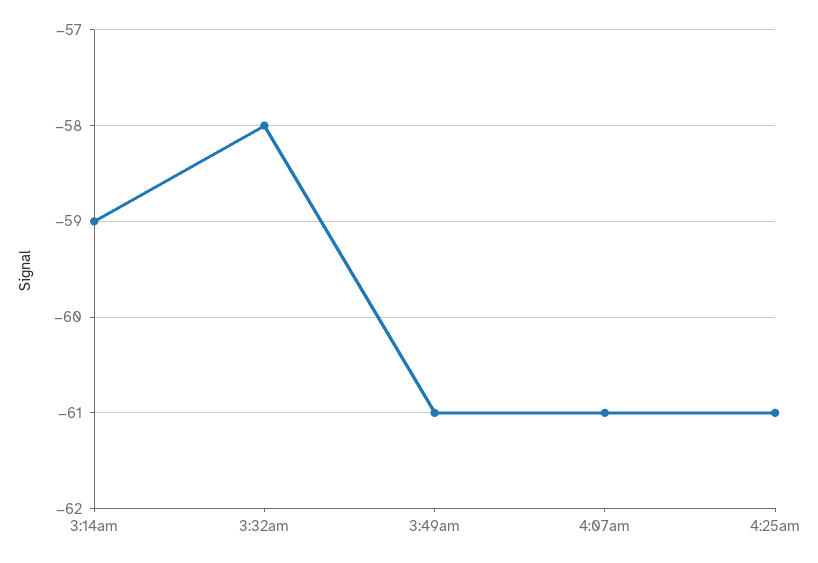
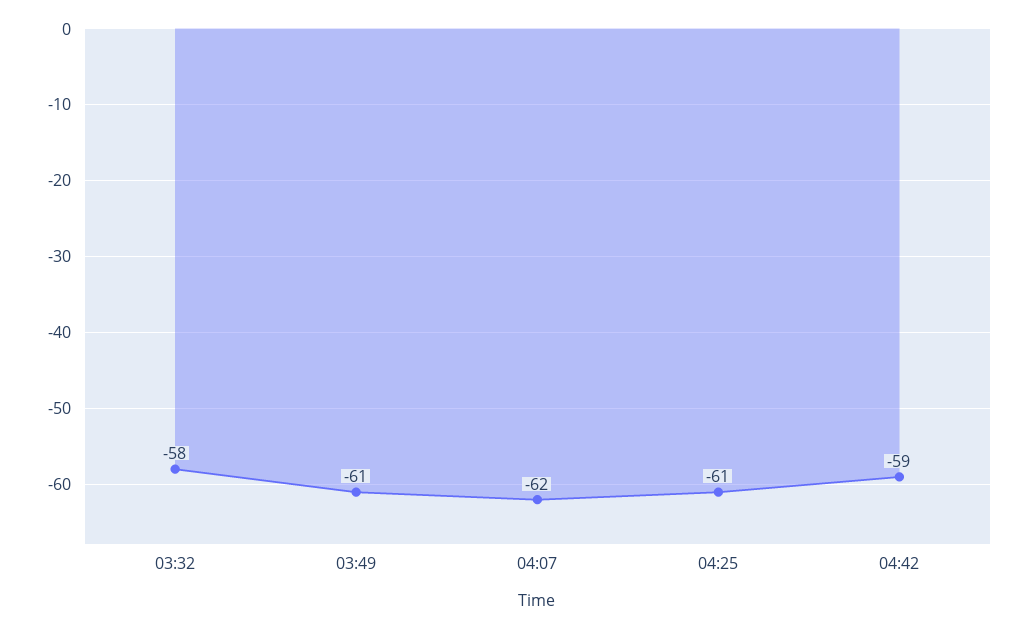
3:14am: -59 -> none
4:07am: -61 -> -62
04:42: none -> -59

